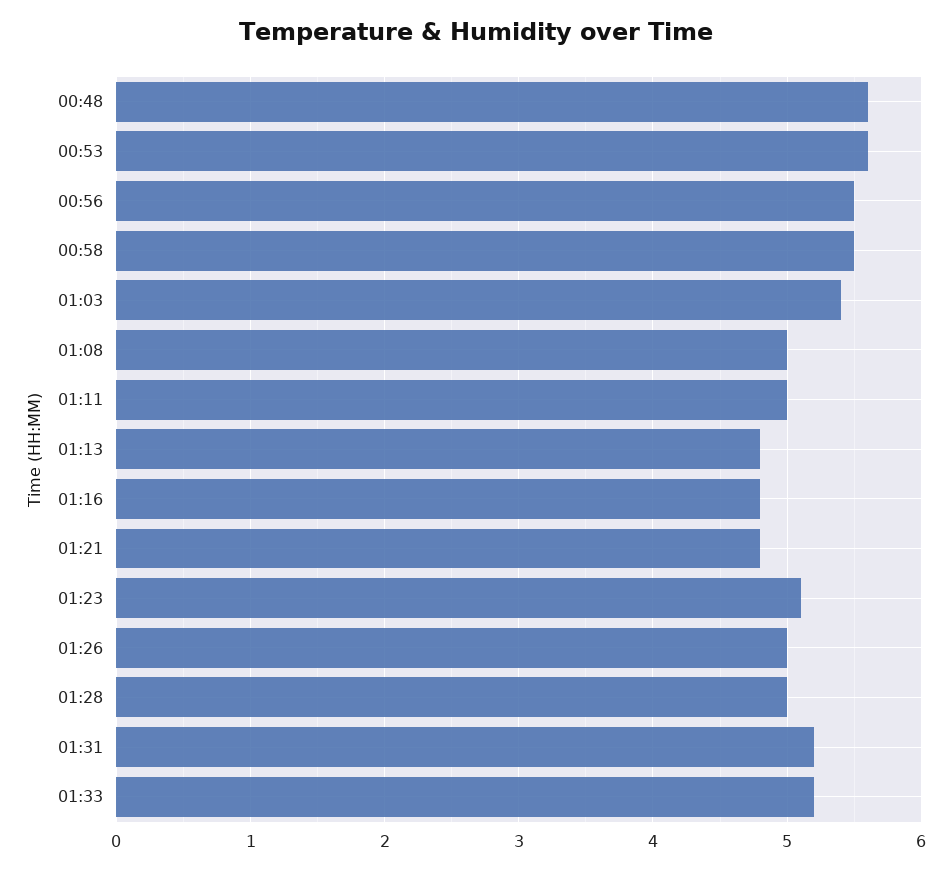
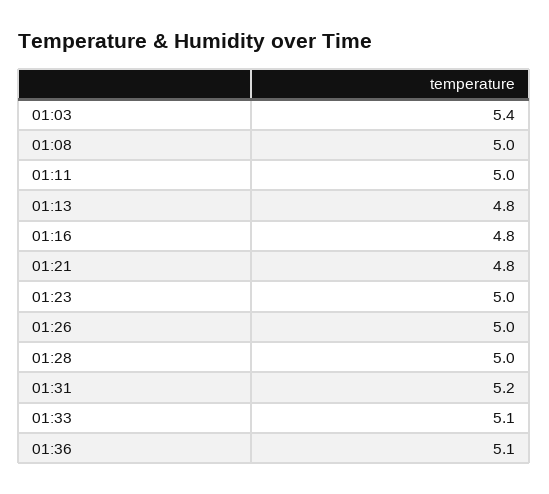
00:48: 5.6 -> none
00:53: 5.6 -> none
00:56: 5.5 -> none
00:58: 5.5 -> none
01:23: 5.1 -> 5
01:33: 5.2 -> 5.1
01:36: none -> 5.1

